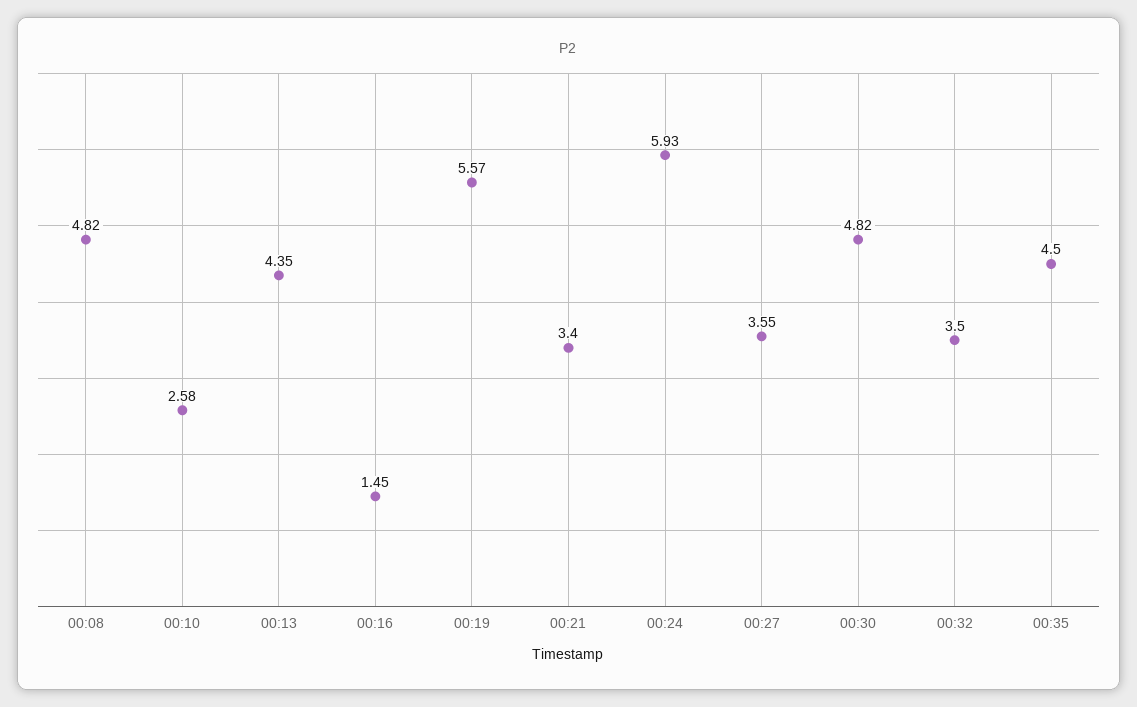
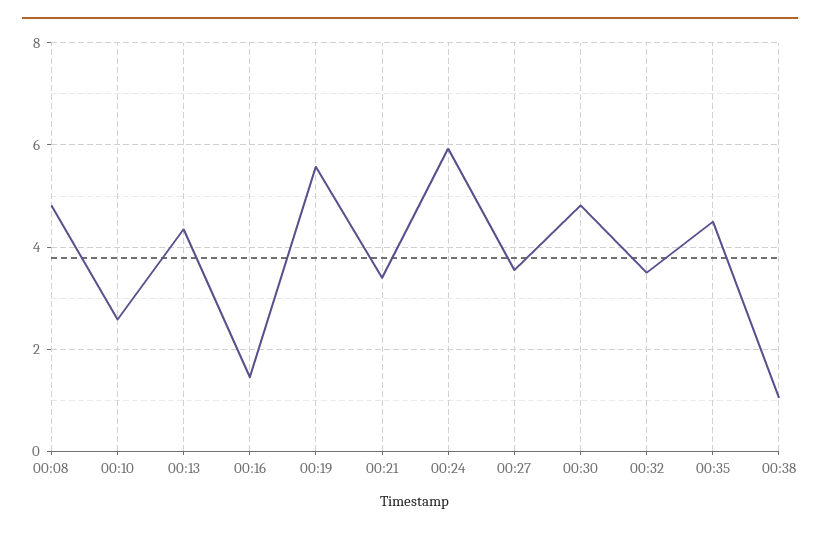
00:38: none -> 1

